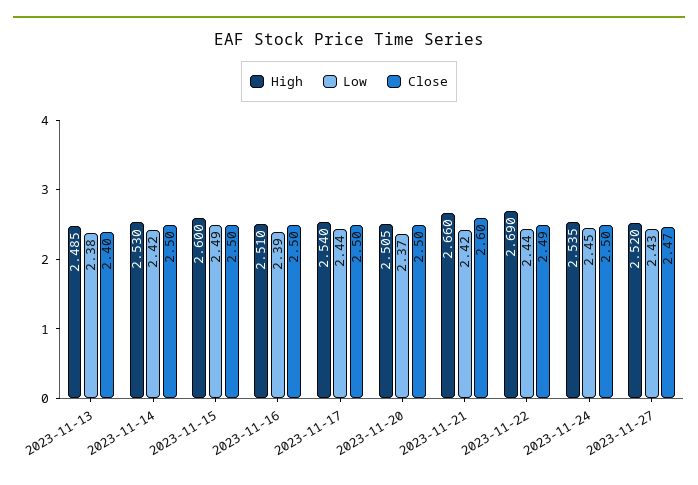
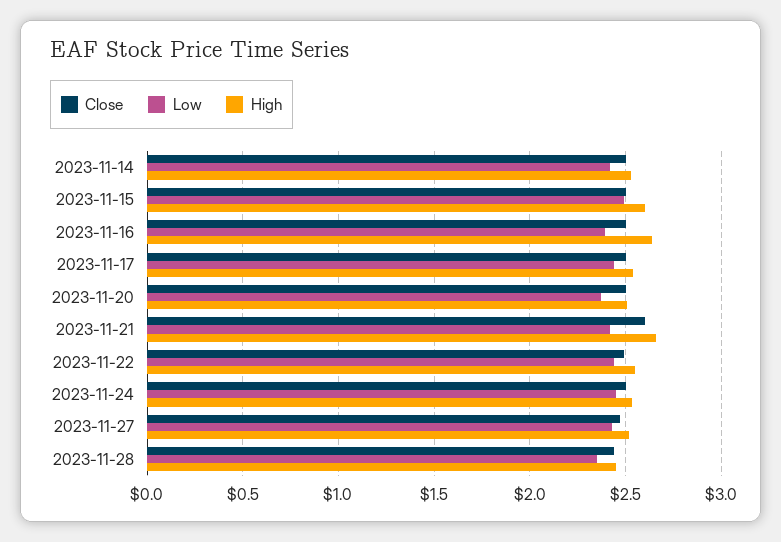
High, 2023-11-13: 2.485 -> none
Low, 2023-11-13: 2.38 -> none
Close, 2023-11-13: 2.4 -> none
High, 2023-11-16: 2.51 -> 2.65
High, 2023-11-22: 2.69 -> 2.55
Close, 2023-11-28: none -> 2.45
Low, 2023-11-28: none -> 2.35
High, 2023-11-28: none -> 2.45

